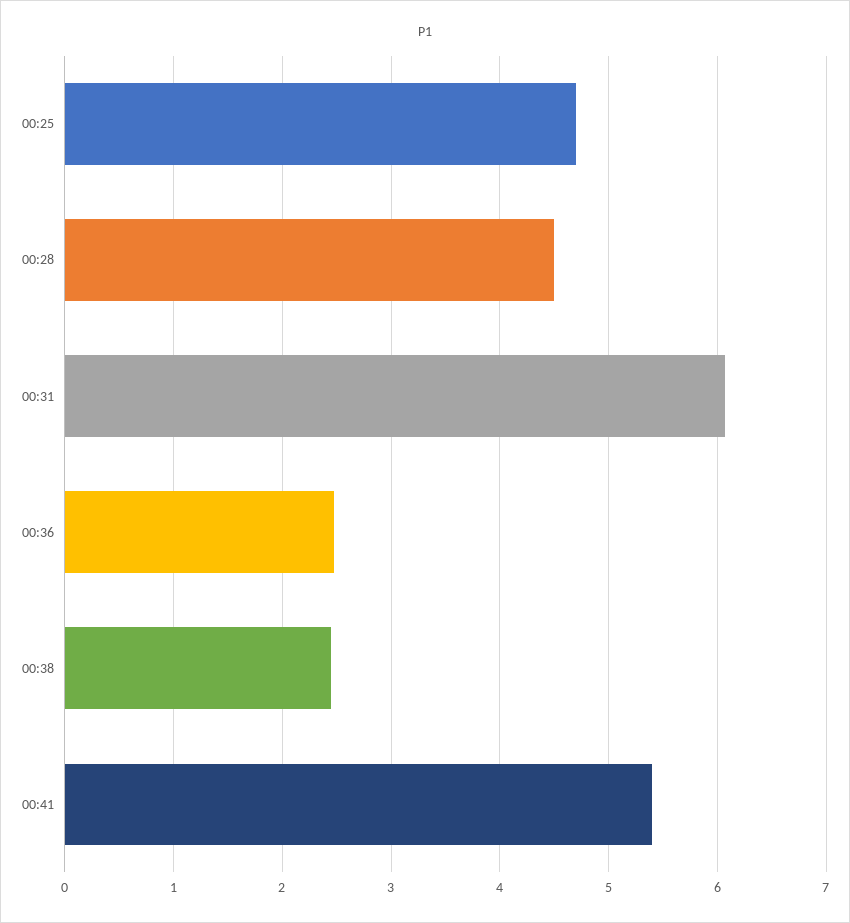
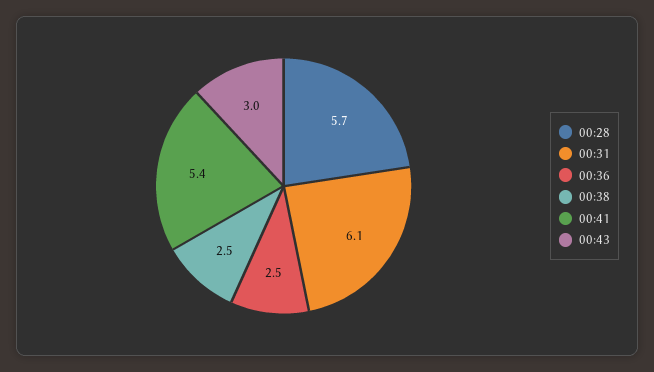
00:25: 4.7 -> none
00:28: 4.5 -> 5.7
00:43: none -> 3

